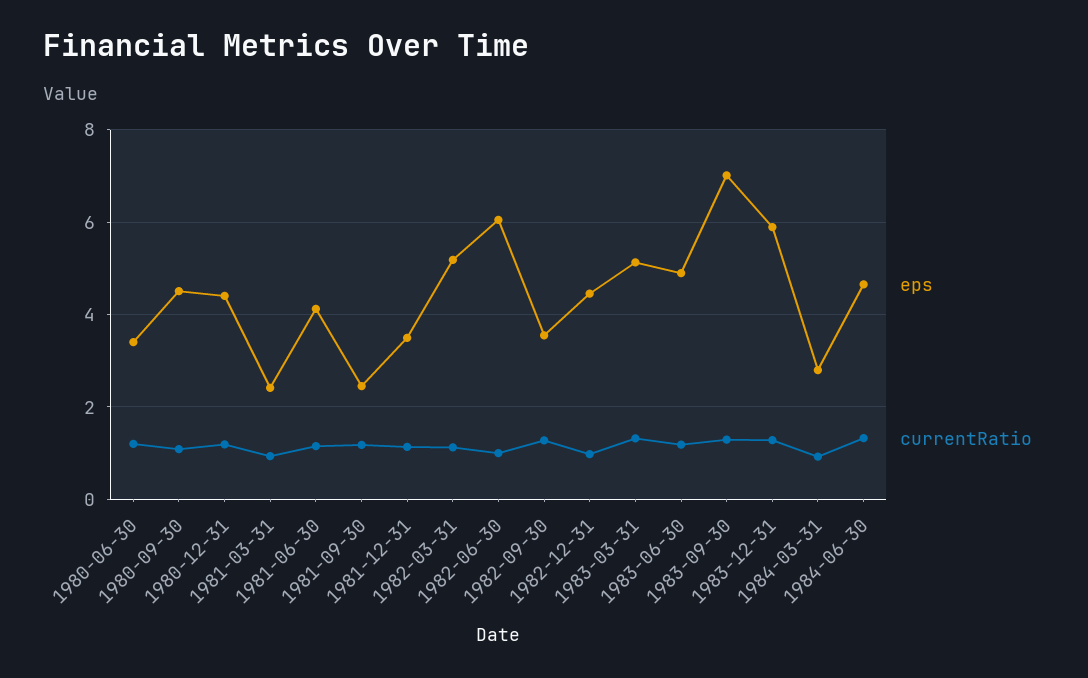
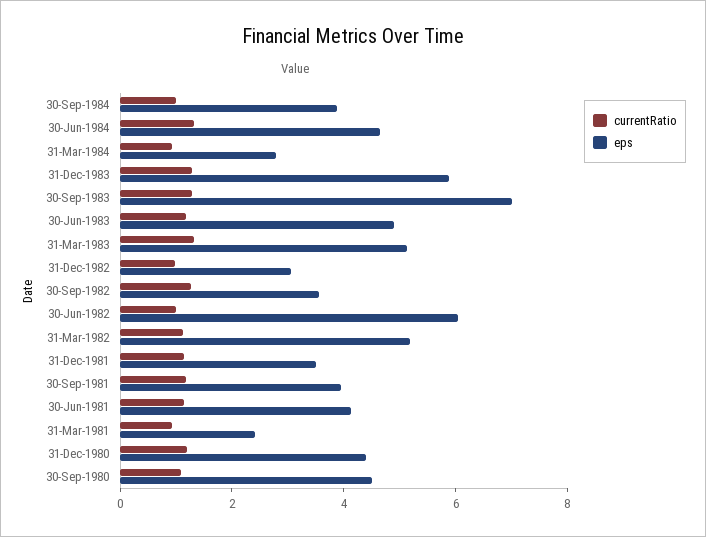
eps, 1980-06-30: 3.4 -> none
currentRatio, 1980-06-30: 1.2 -> none
eps, 1981-09-30: 2.4 -> 4
eps, 1982-12-31: 4.4 -> 3
currentRatio, 30-Sep-1984: none -> 1
eps, 30-Sep-1984: none -> 4

